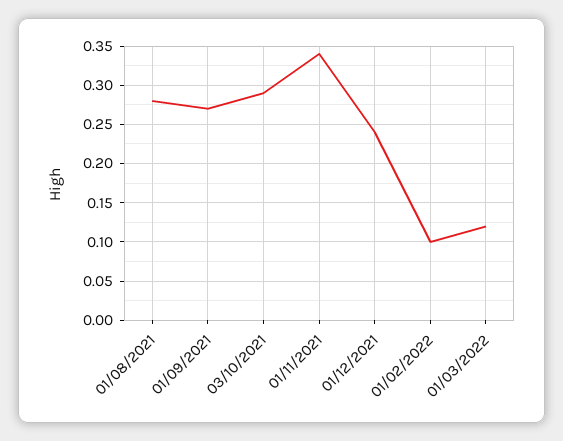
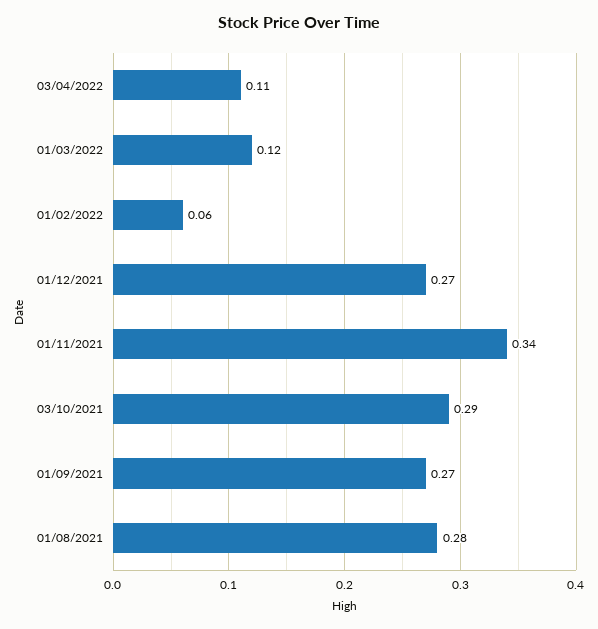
01/12/2021: 0.24 -> 0.27
01/02/2022: 0.1 -> 0.06
03/04/2022: none -> 0.11

